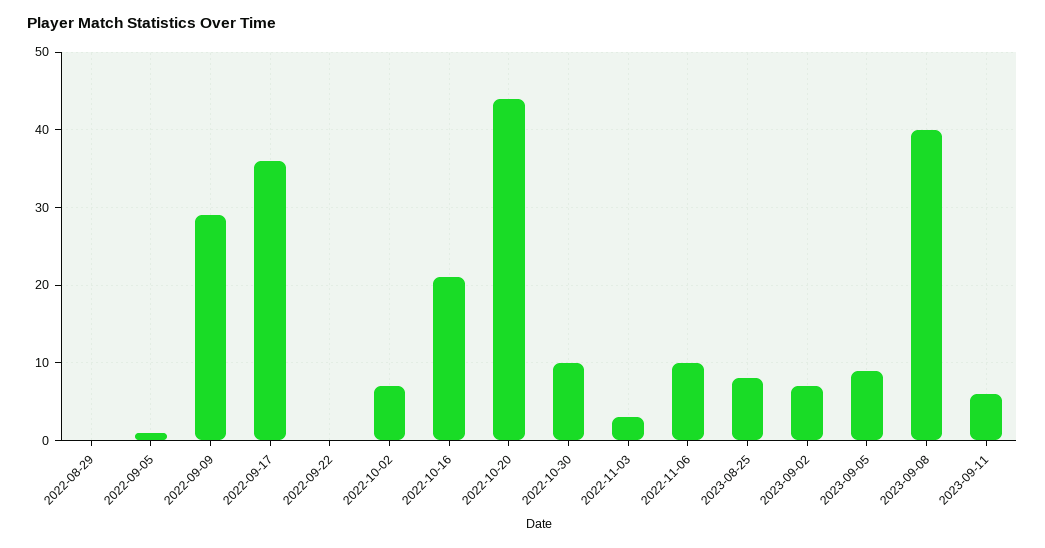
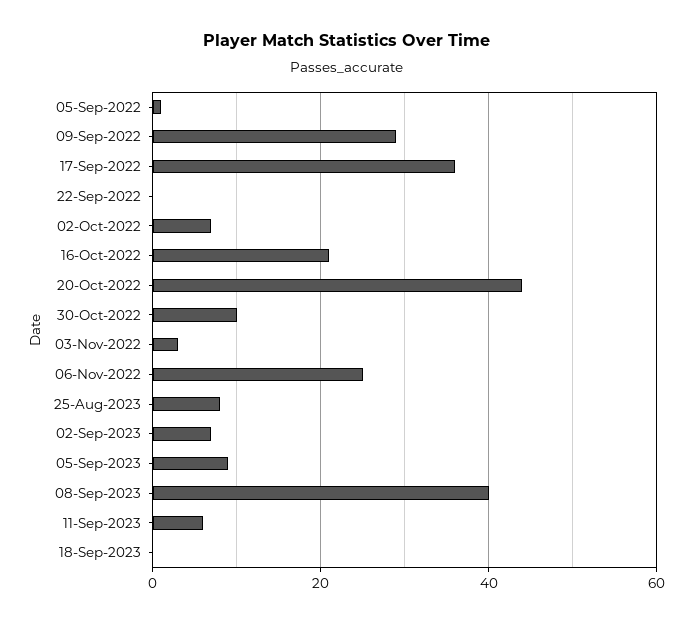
2022-08-29: 0 -> none
2022-11-06: 10 -> 25
18-Sep-2023: none -> 0

